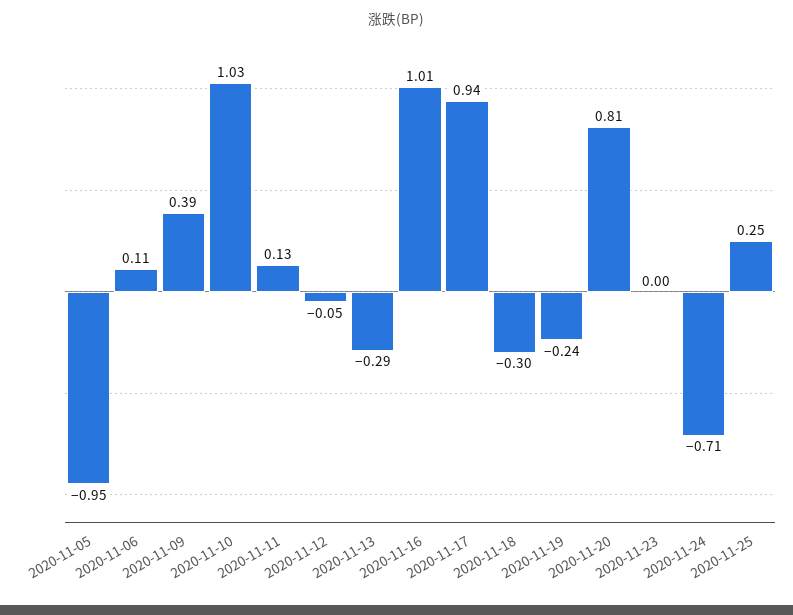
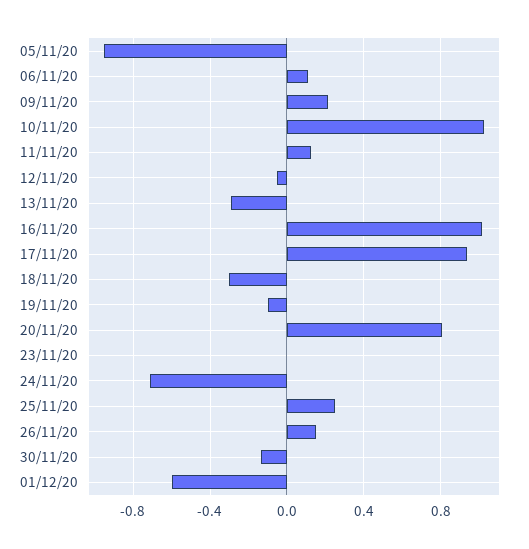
2020-11-09: 0.39 -> 0.2
2020-11-19: -0.24 -> -0.1
26/11/20: none -> 0.15
30/11/20: none -> -0.15
01/12/20: none -> -0.6

